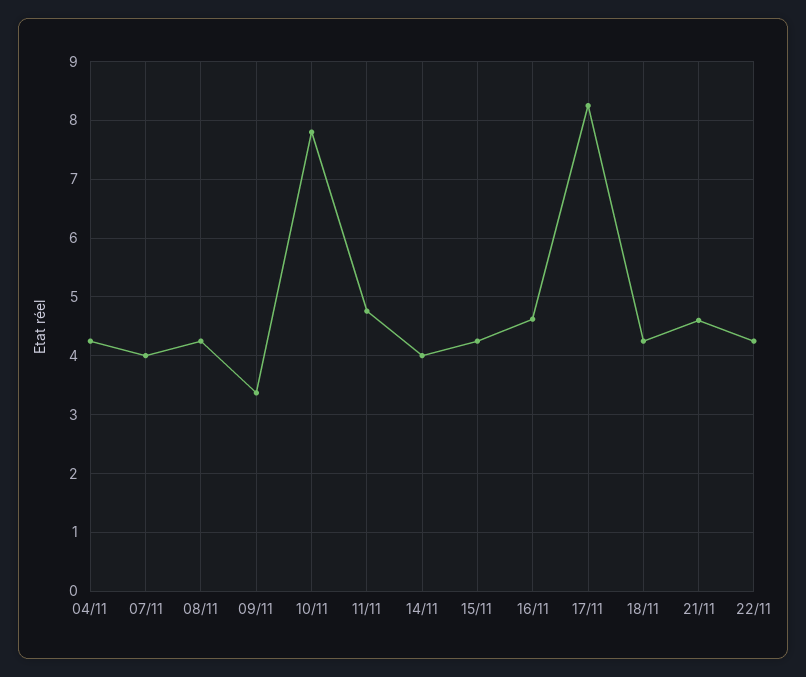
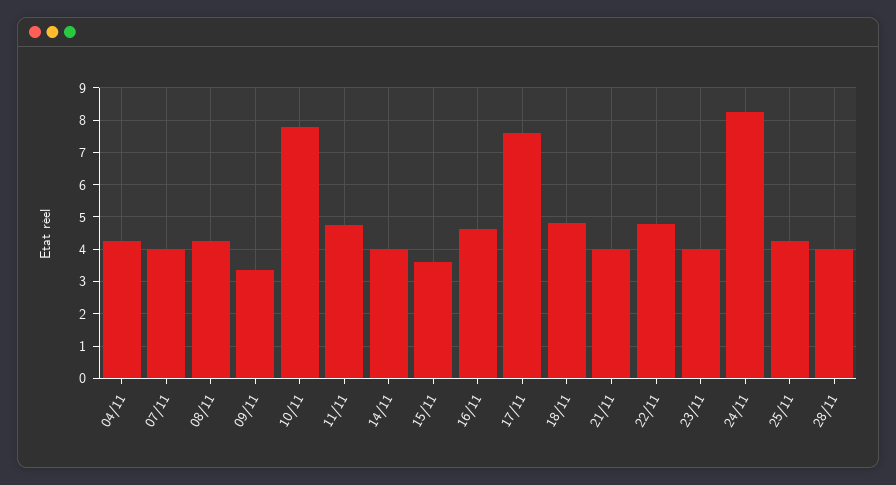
15/11: 4.2 -> 3.6
17/11: 8.2 -> 7.6
18/11: 4.2 -> 4.8
21/11: 4.6 -> 4
22/11: 4.2 -> 4.8
23/11: none -> 4
24/11: none -> 8.2
25/11: none -> 4.2
28/11: none -> 4

